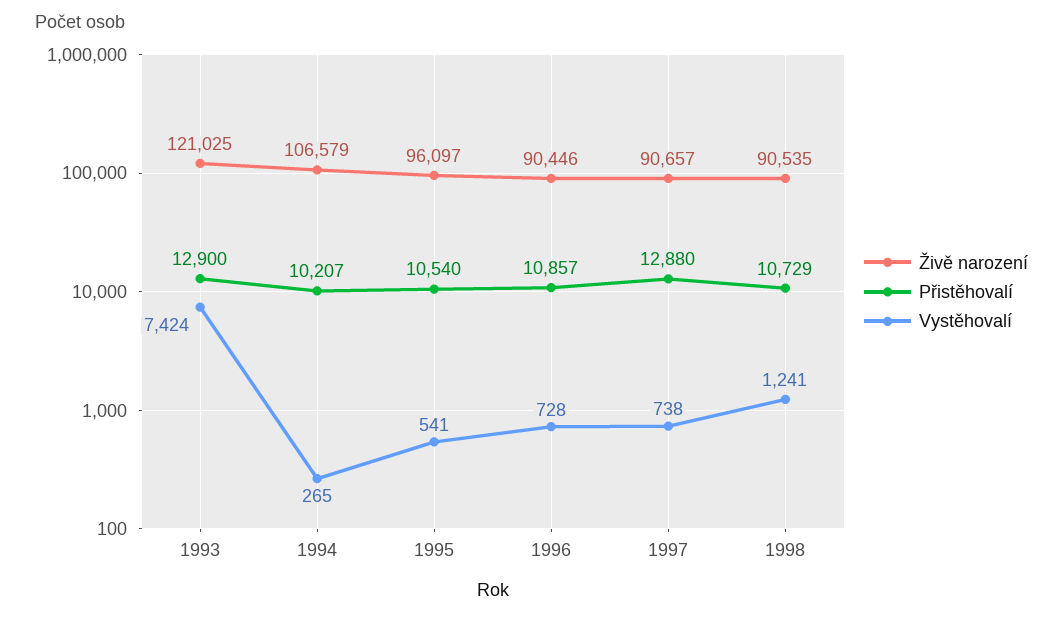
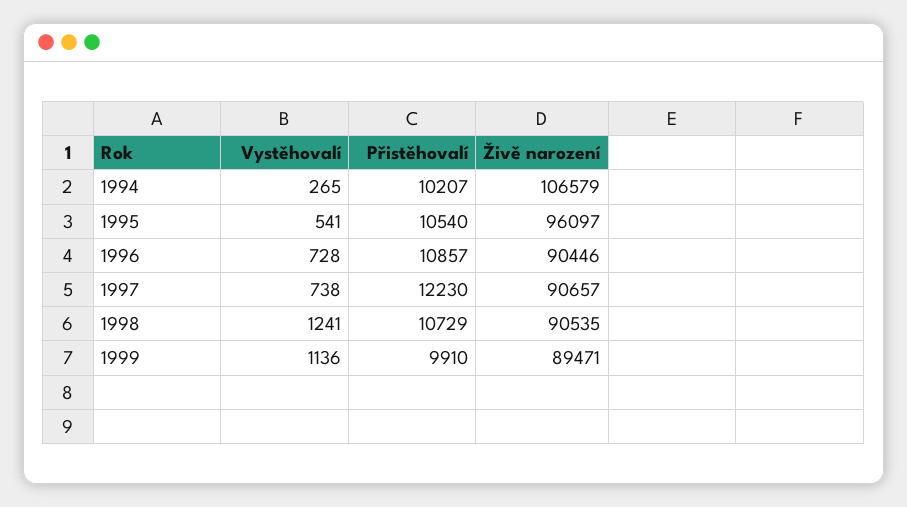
Živě narození, 1993: 121025 -> none
Přistěhovalí, 1993: 12900 -> none
Vystěhovalí, 1993: 7424 -> none
Přistěhovalí, 1997: 12880 -> 12230
Vystěhovalí, 1999: none -> 1136
Přistěhovalí, 1999: none -> 9910
Živě narození, 1999: none -> 89471

